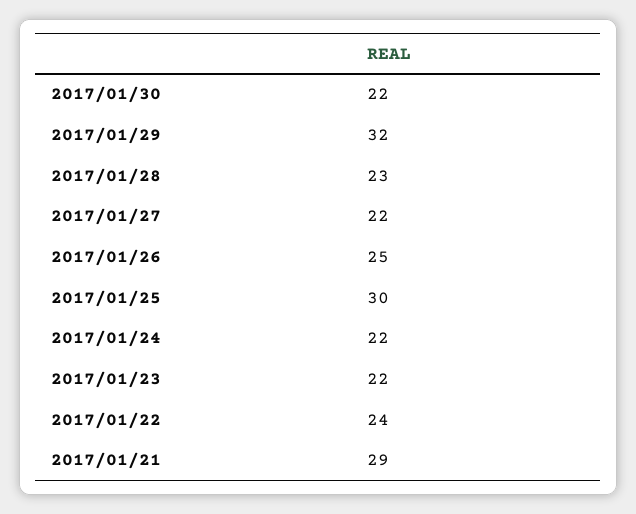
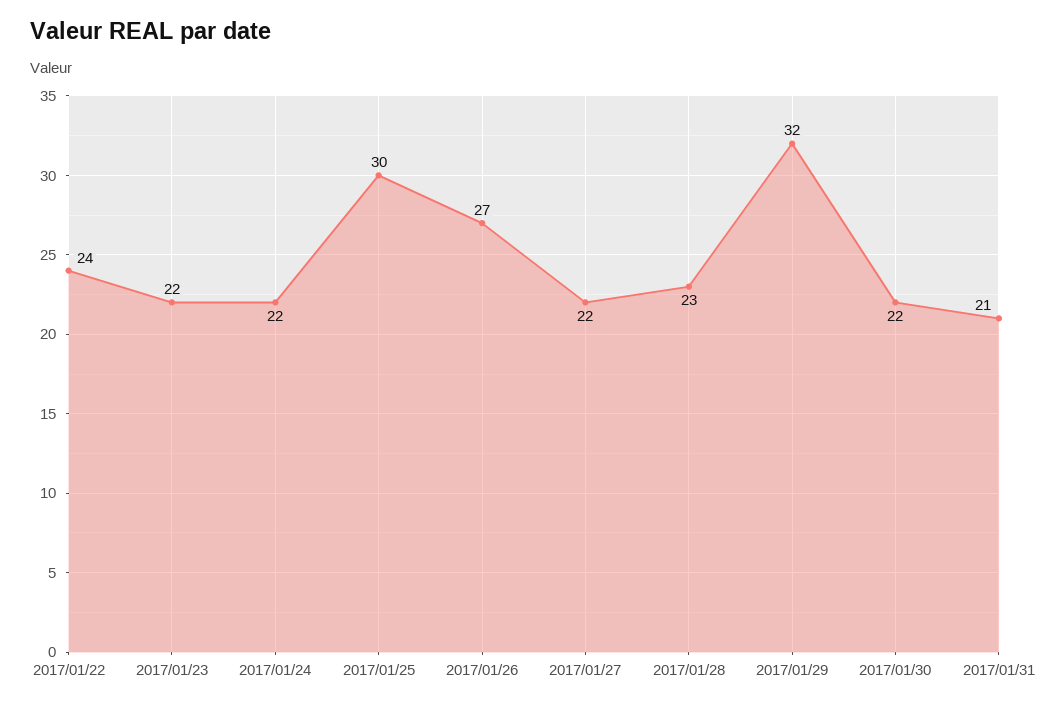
2017/01/26: 25 -> 27
2017/01/21: 29 -> none
2017/01/31: none -> 21

